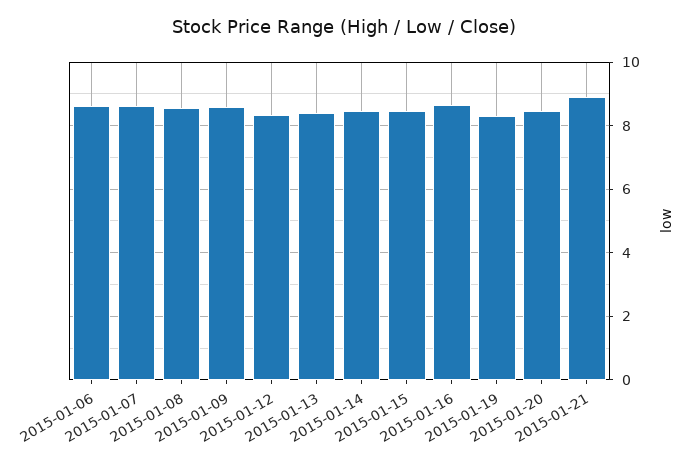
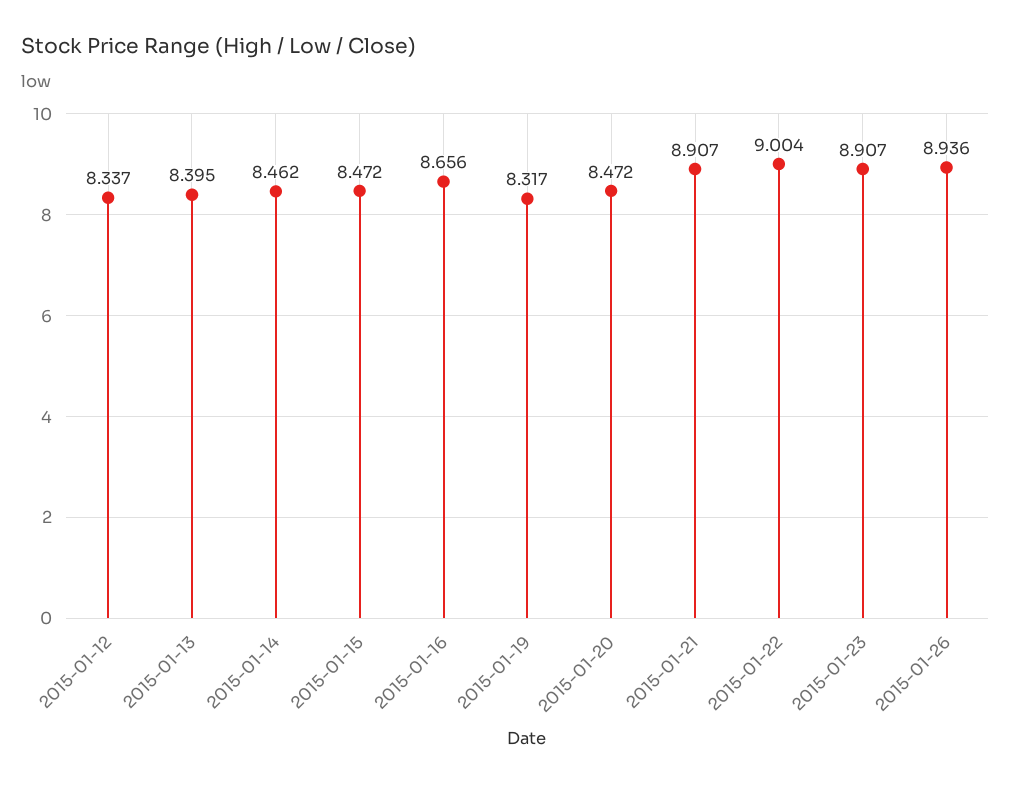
2015-01-06: 8.6 -> none
2015-01-07: 8.6 -> none
2015-01-08: 8.6 -> none
2015-01-09: 8.6 -> none
2015-01-22: none -> 9.004
2015-01-23: none -> 8.907
2015-01-26: none -> 8.936

